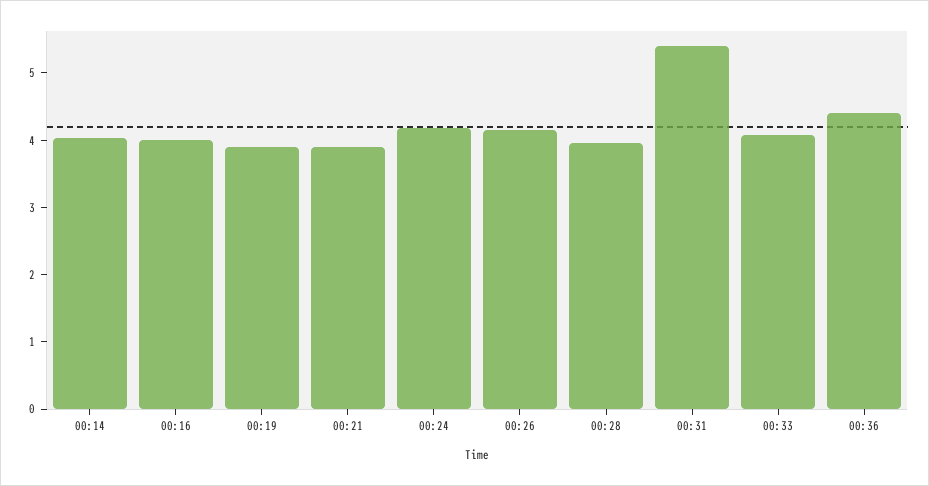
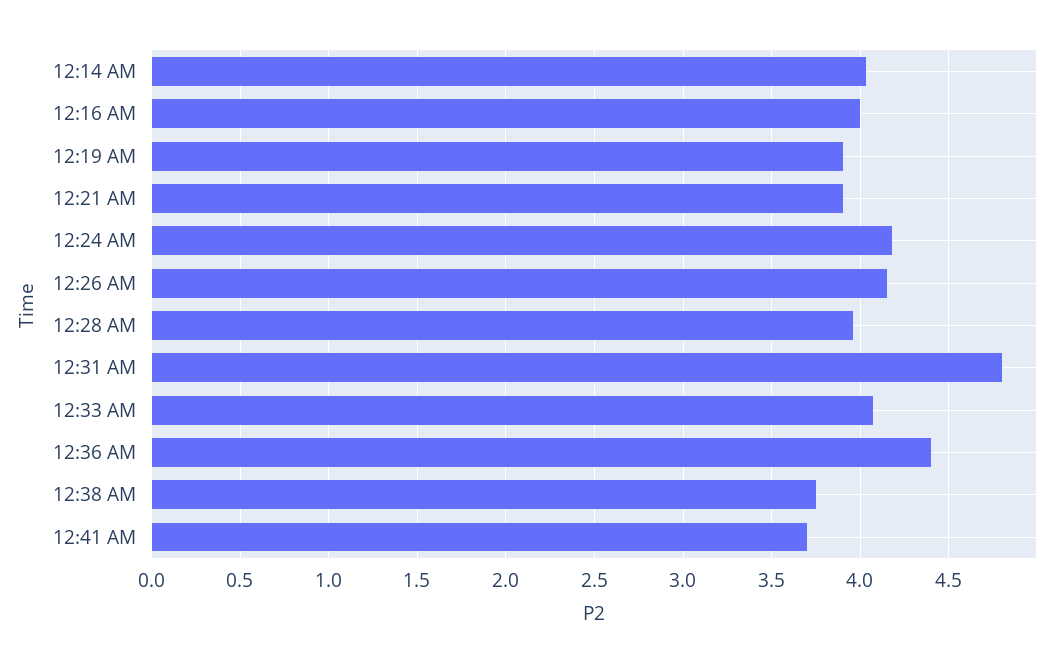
00:31: 5.4 -> 4.8
12:38 AM: none -> 3.75
12:41 AM: none -> 3.7

